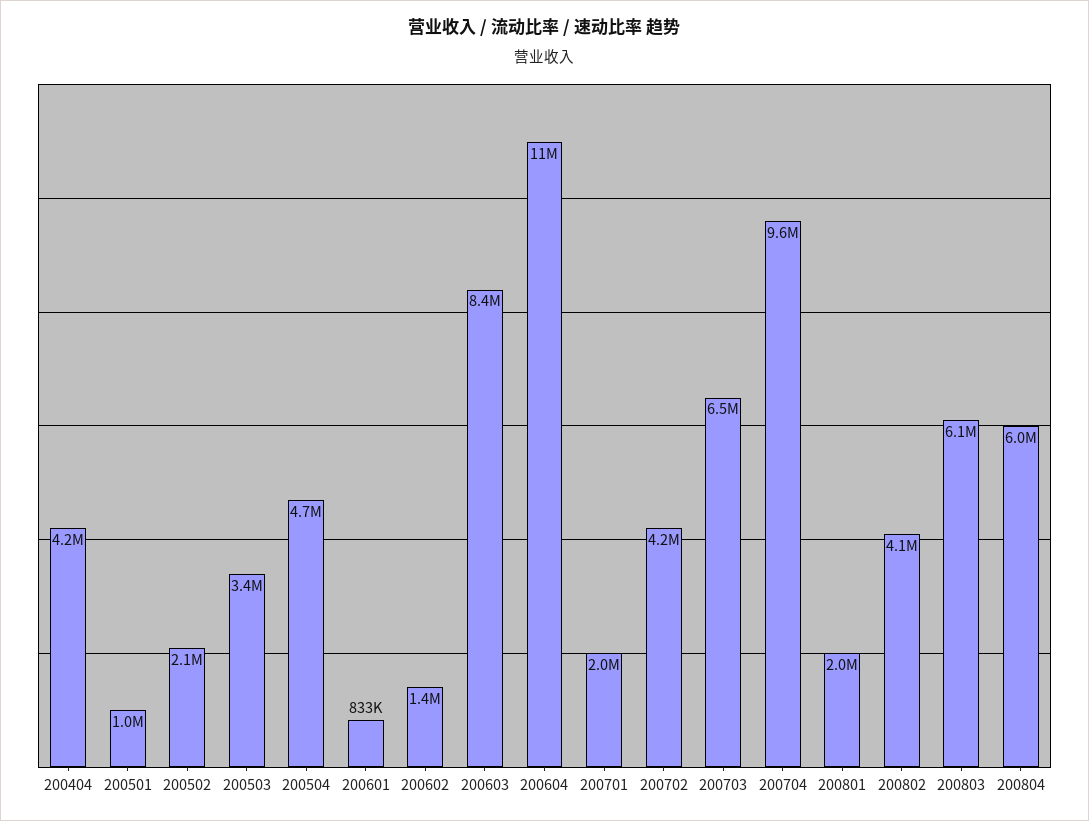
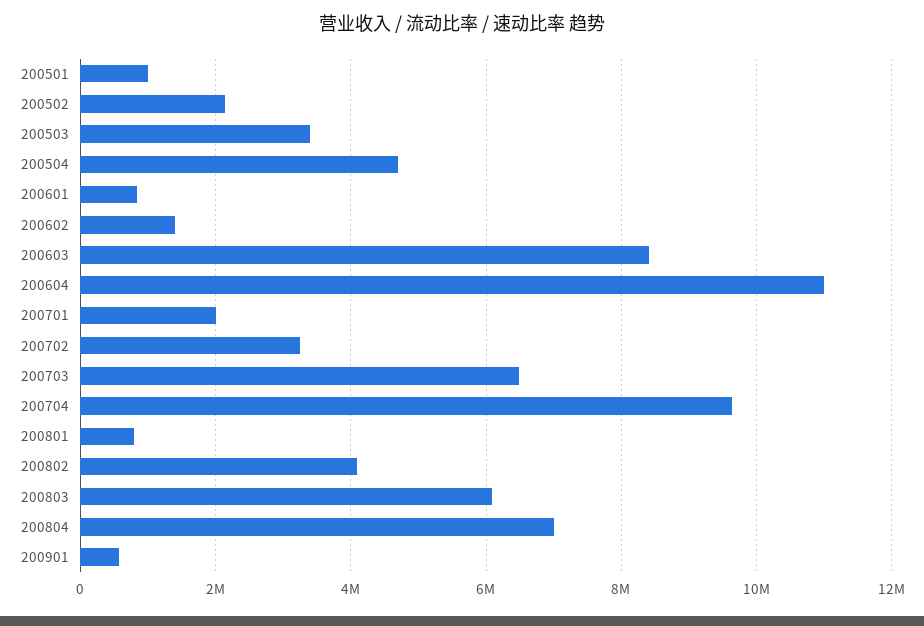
200404: 4200000 -> none
200702: 4200000 -> 3200000
200801: 2000000 -> 800000
200804: 6000000 -> 7000000
200901: none -> 600000

